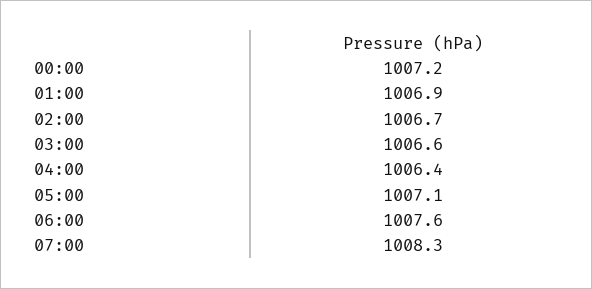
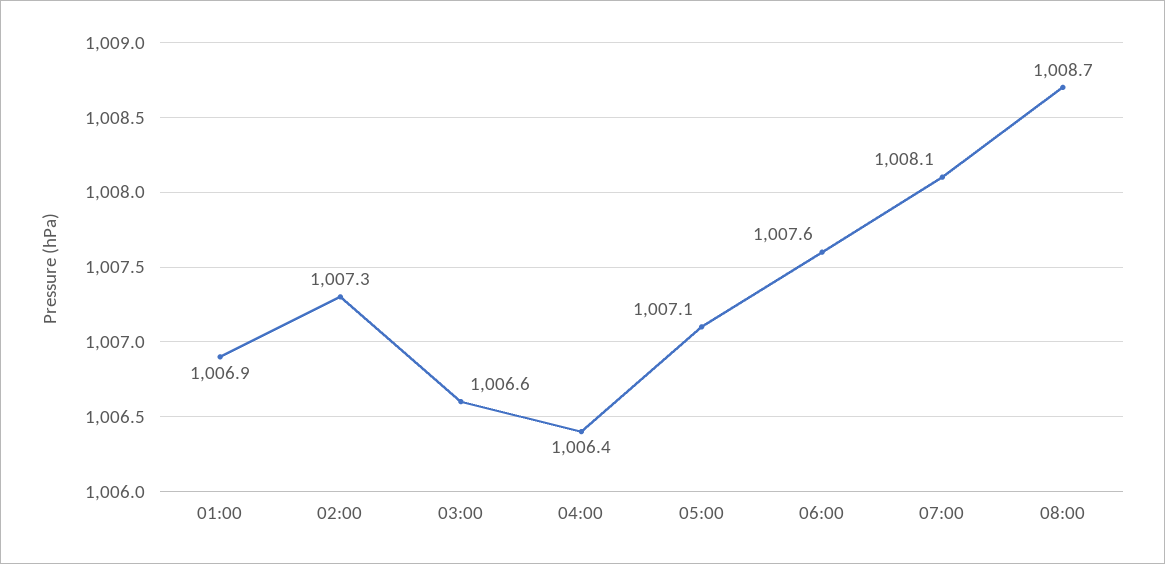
00:00: 1007.2 -> none
02:00: 1006.7 -> 1007.3
07:00: 1008.3 -> 1008.1
08:00: none -> 1008.7

